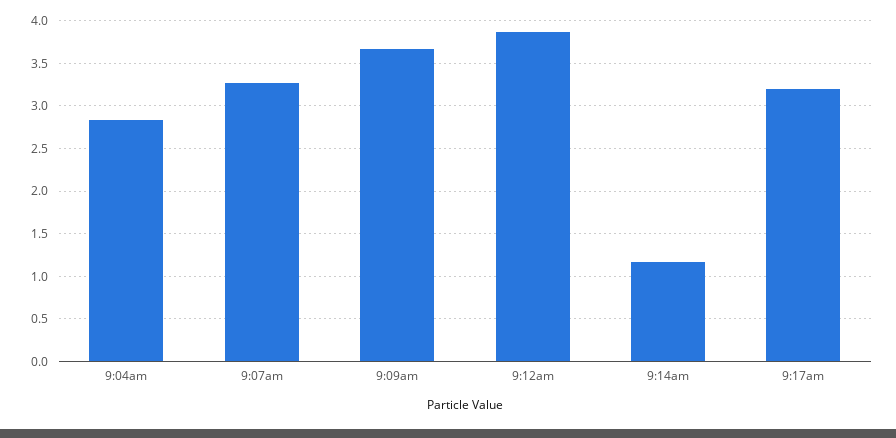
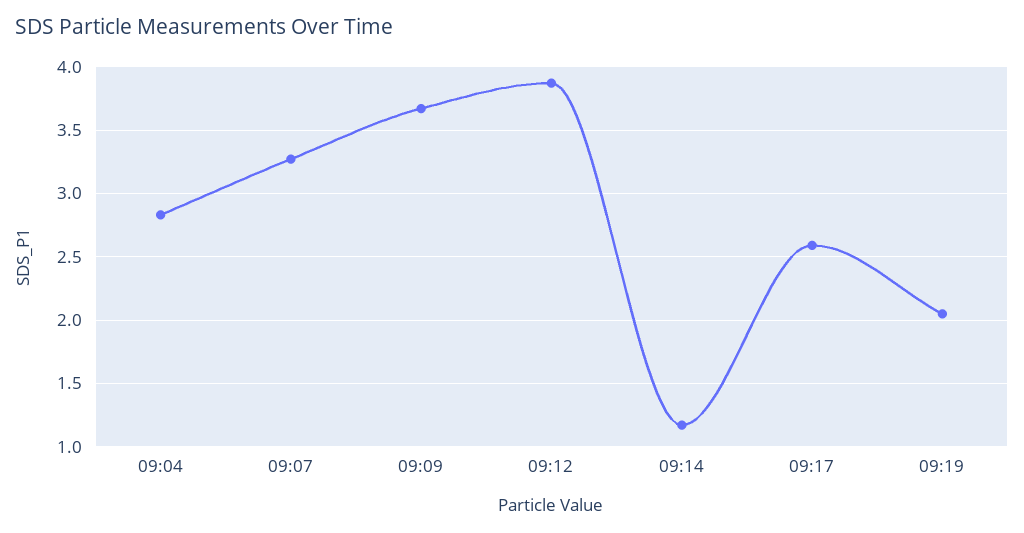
9:17am: 3.2 -> 2.6
09:19: none -> 2.05

